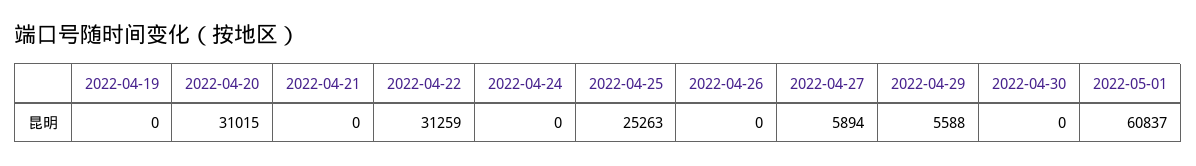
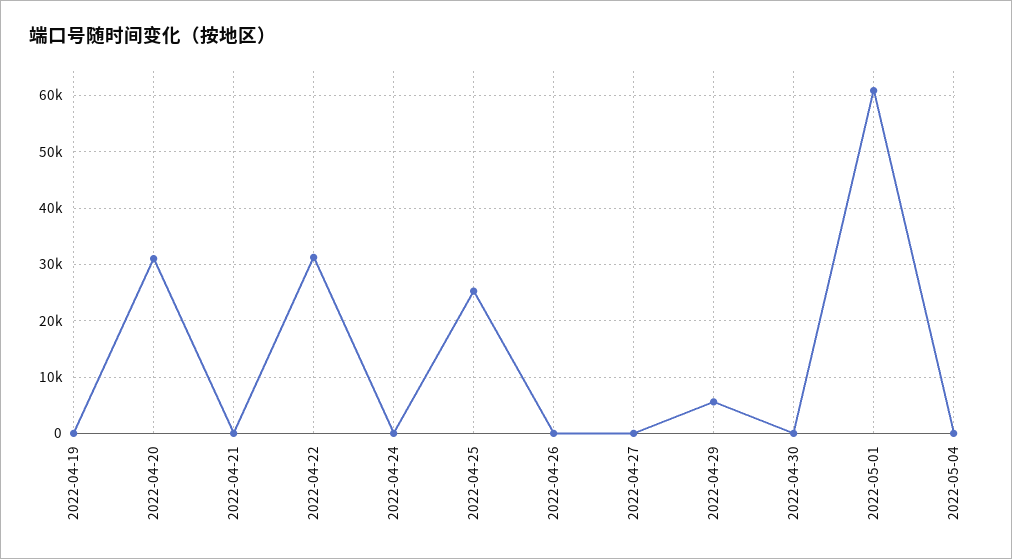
2022-04-27: 5894 -> 0
2022-05-04: none -> 0

